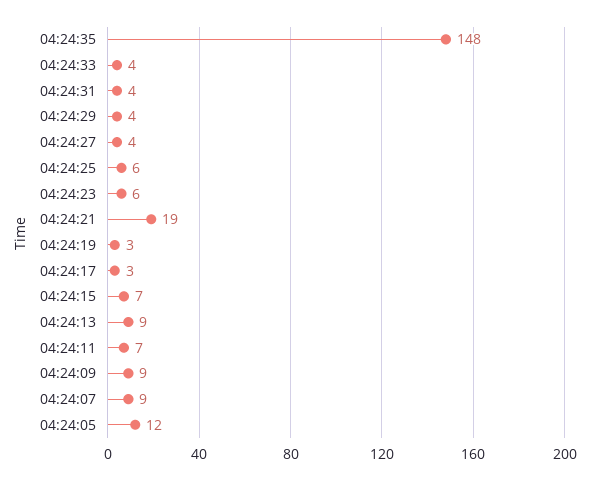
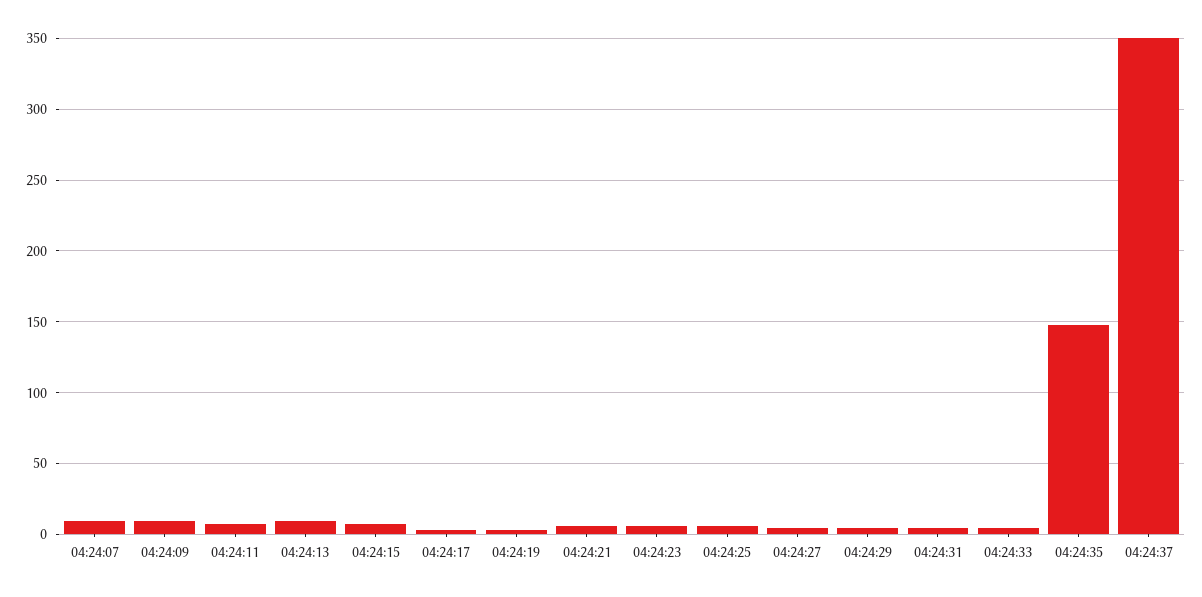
04:24:21: 19 -> 5
04:24:05: 12 -> none
04:24:37: none -> 350

